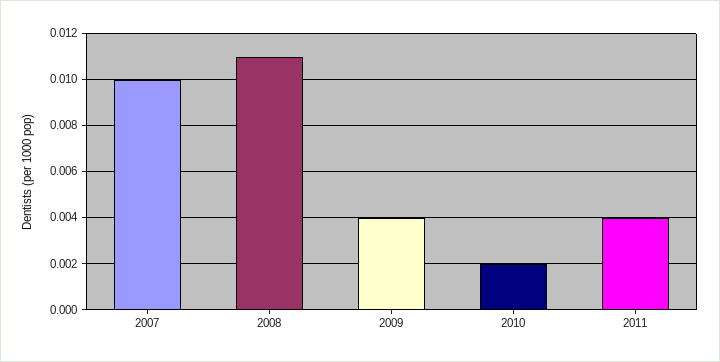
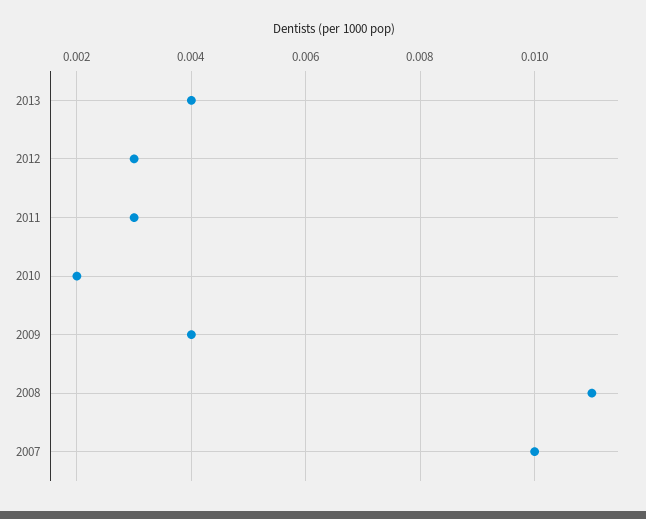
2011: 0.004 -> 0.003
2013: none -> 0.004
2012: none -> 0.003

